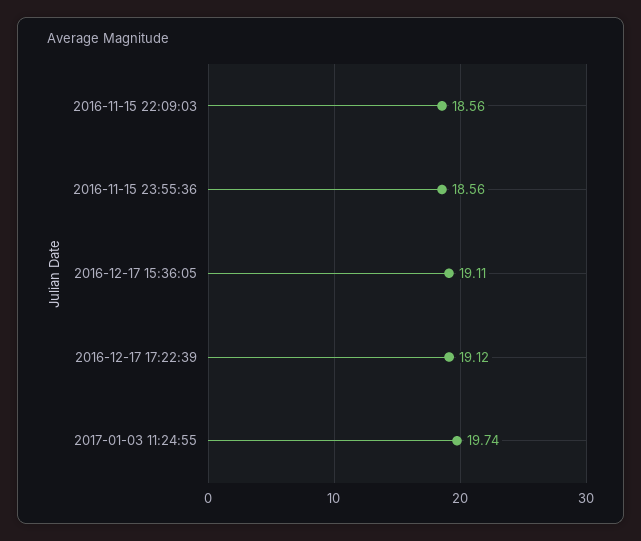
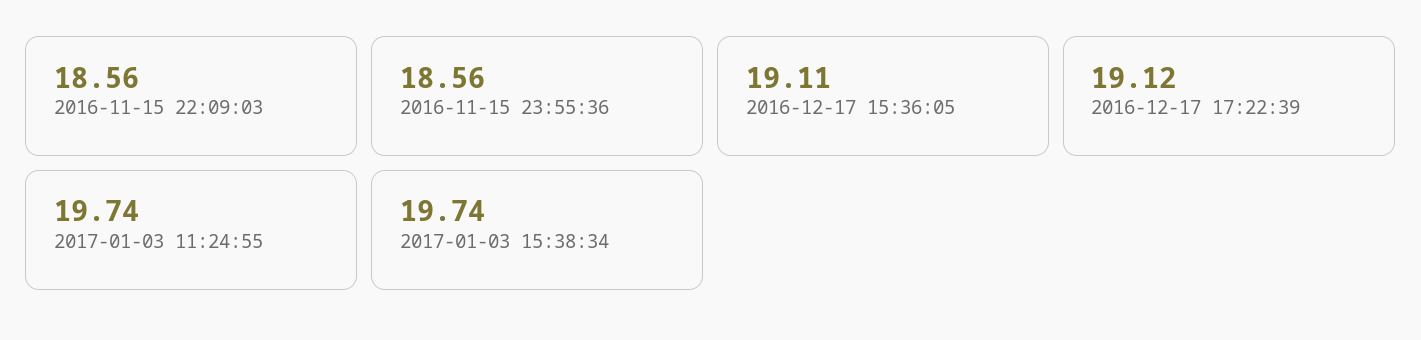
2017-01-03 15:38:34: none -> 19.74

